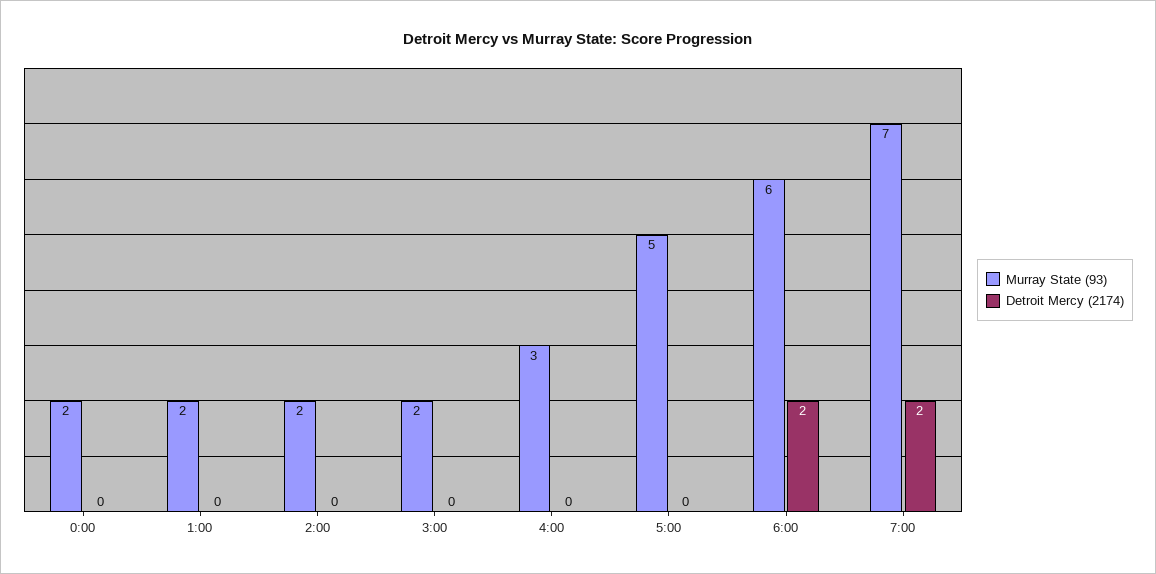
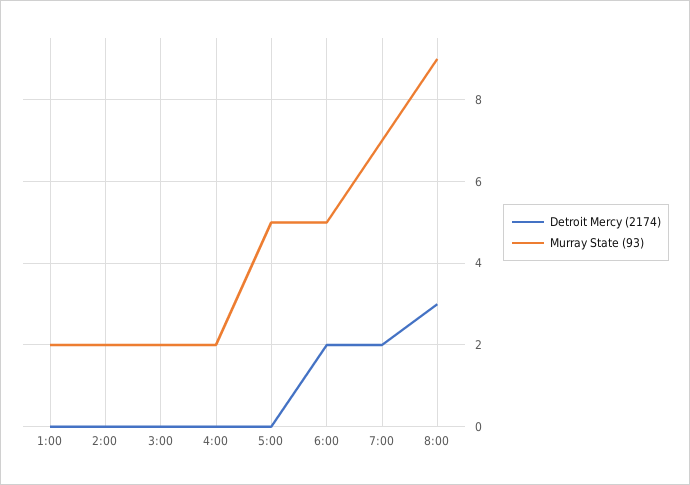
Murray State (93), 0:00: 2 -> none
Detroit Mercy (2174), 0:00: 0 -> none
Murray State (93), 4:00: 3 -> 2
Murray State (93), 6:00: 6 -> 5
Detroit Mercy (2174), 8:00: none -> 3
Murray State (93), 8:00: none -> 9

